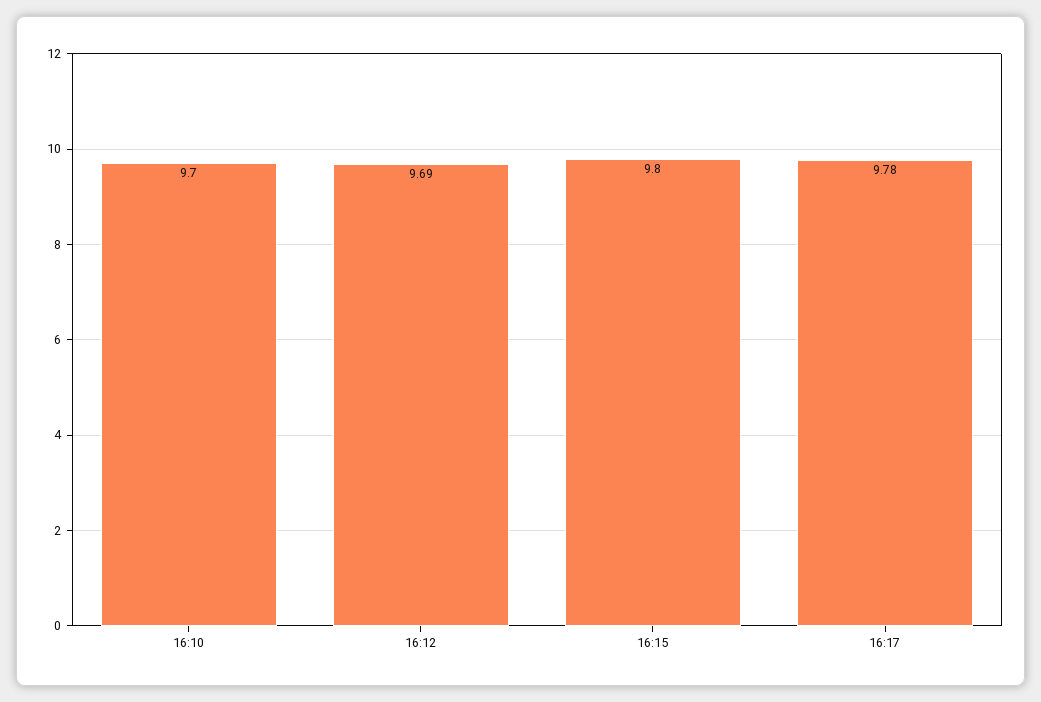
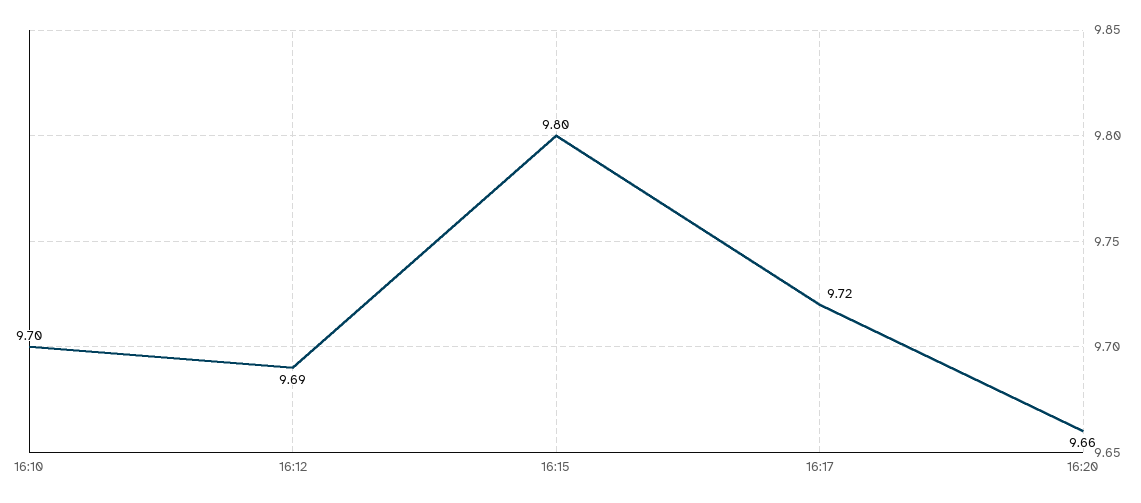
16:17: 9.78 -> 9.72
16:20: none -> 9.66

